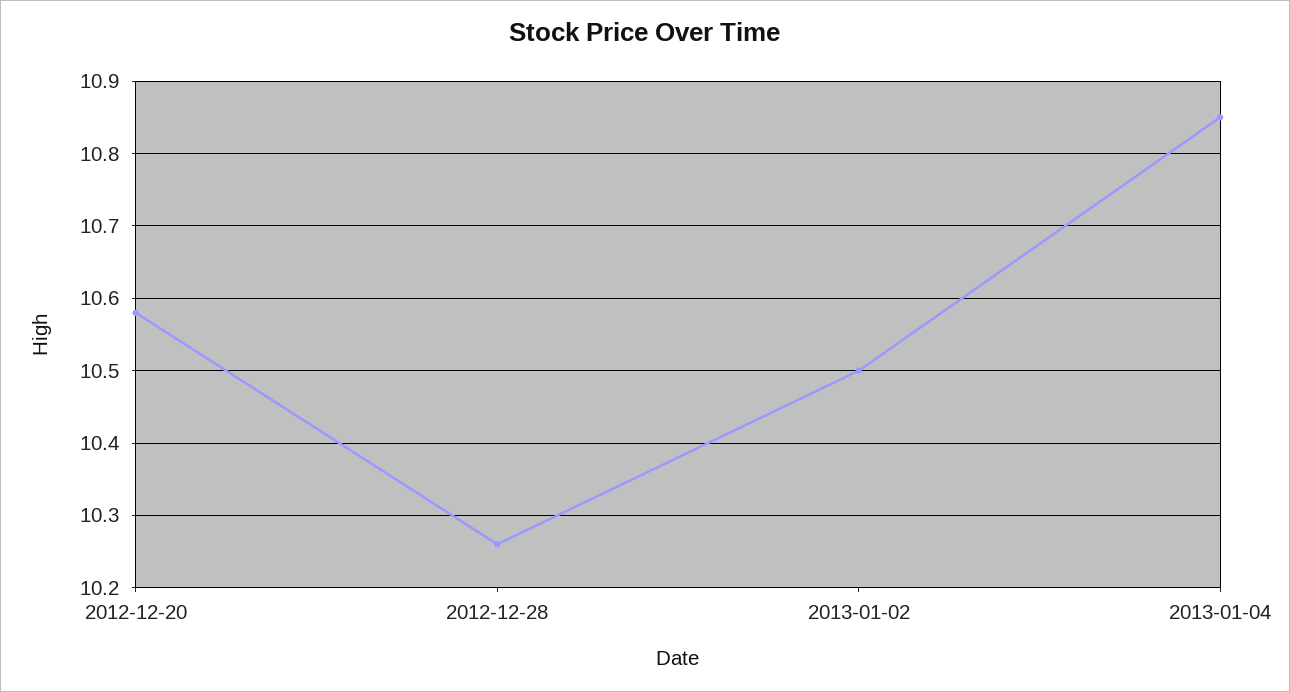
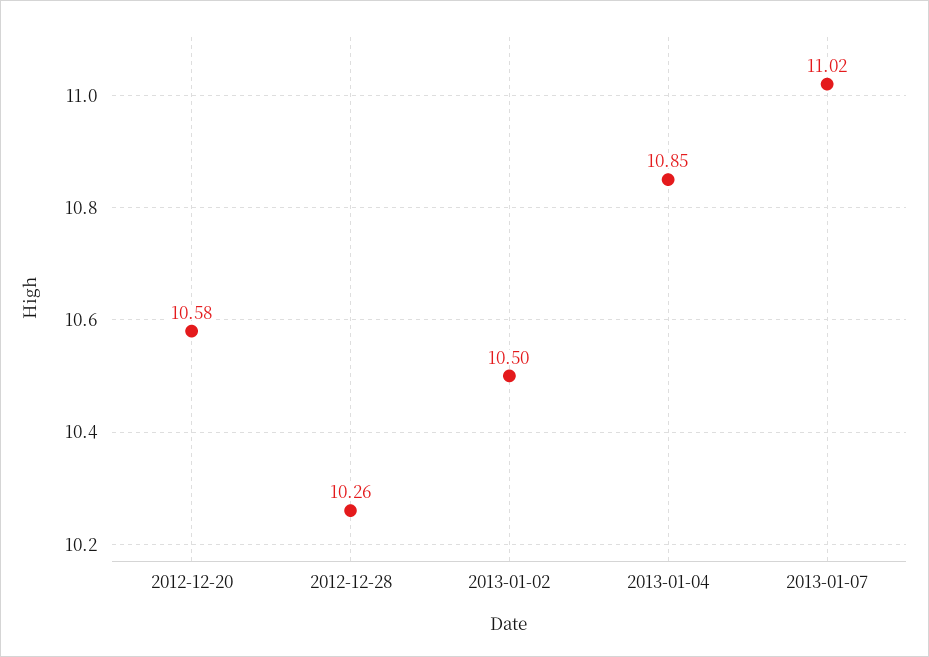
2013-01-07: none -> 11.02

